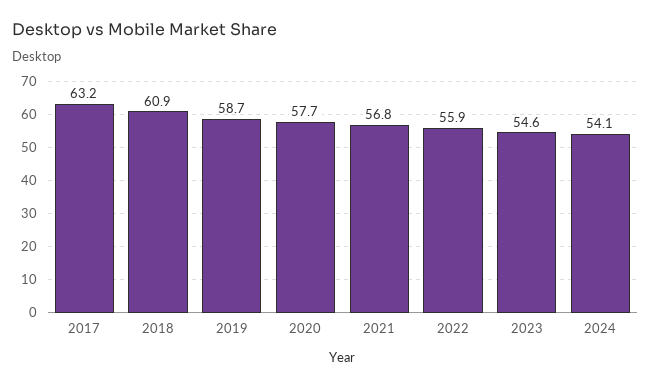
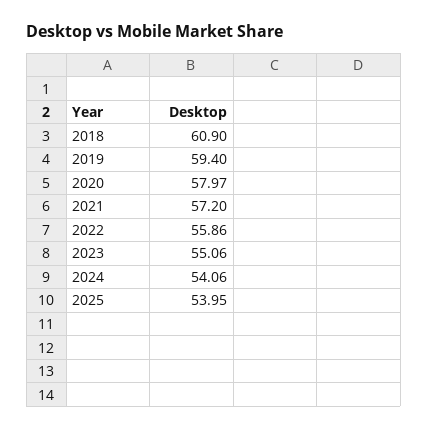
2017: 63.2 -> none
2019: 58.7 -> 59.4
2020: 57.7 -> 57.97
2021: 56.8 -> 57.2
2023: 54.6 -> 55.06
2025: none -> 53.95

